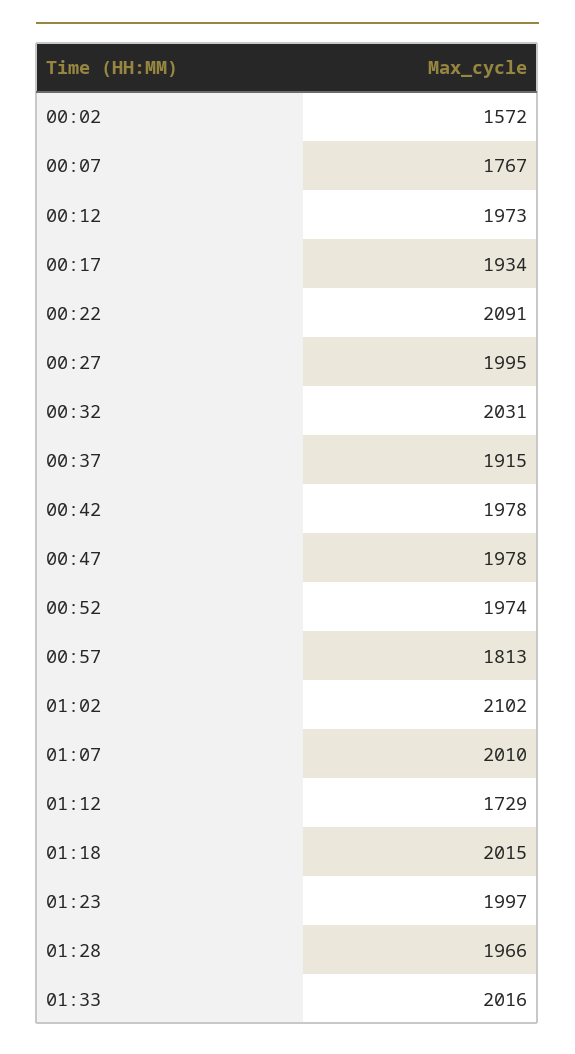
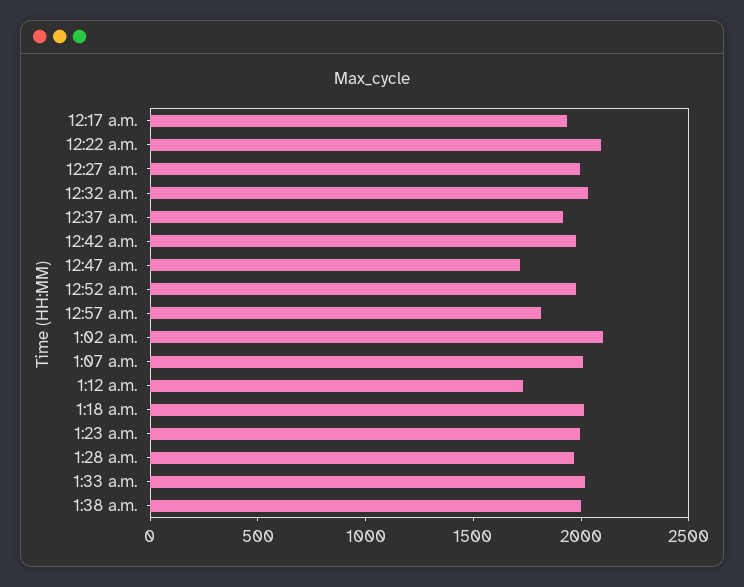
00:02: 1572 -> none
00:07: 1767 -> none
00:12: 1973 -> none
00:47: 1978 -> 1700
1:38 a.m.: none -> 2000

